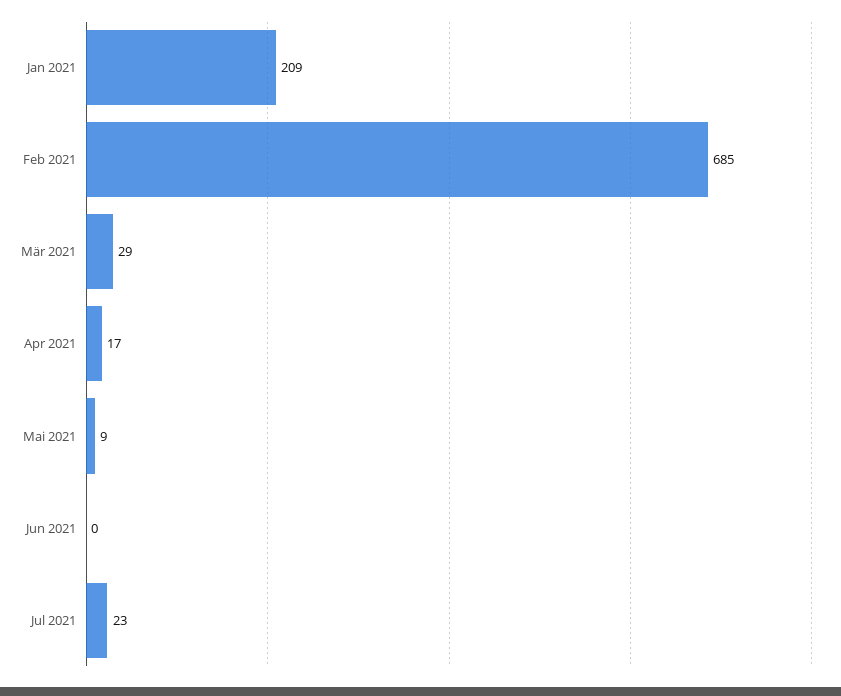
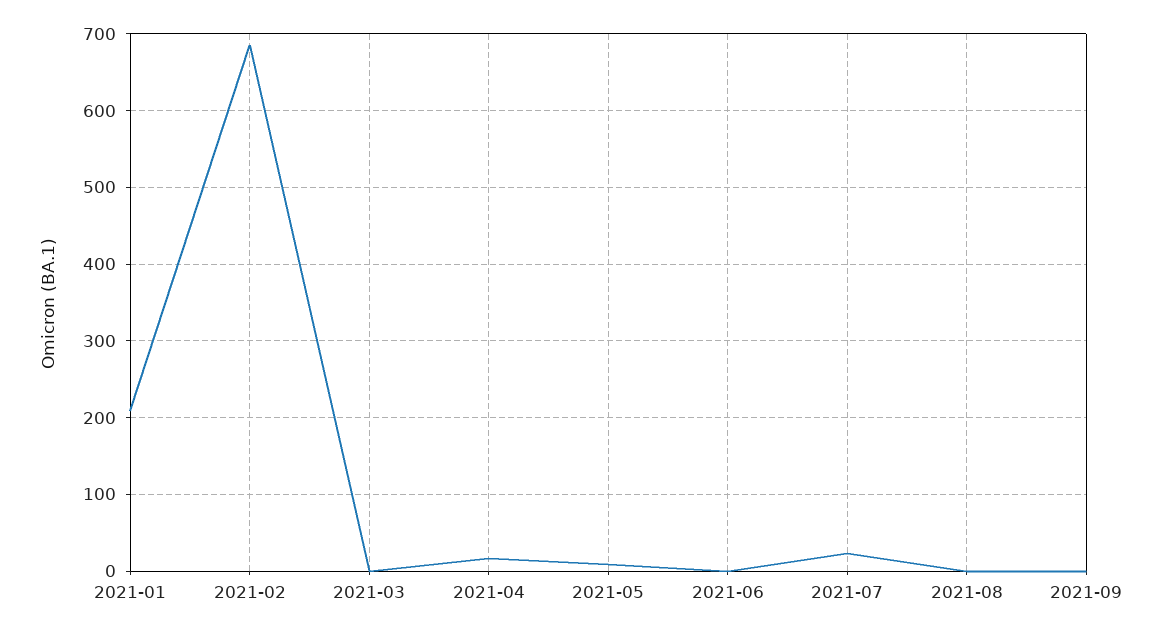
Mär 2021: 29 -> 0
2021-08: none -> 0
2021-09: none -> 0

